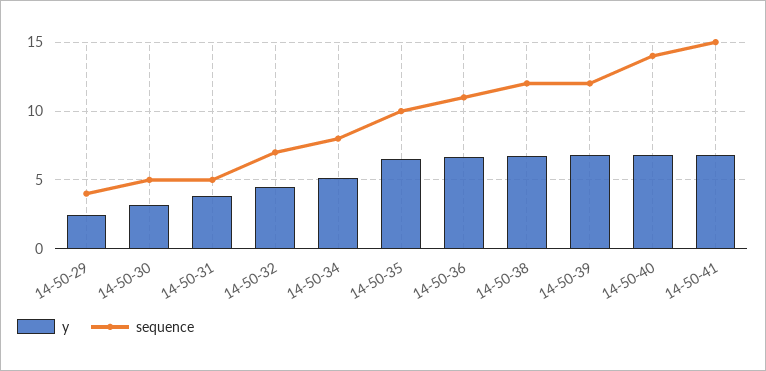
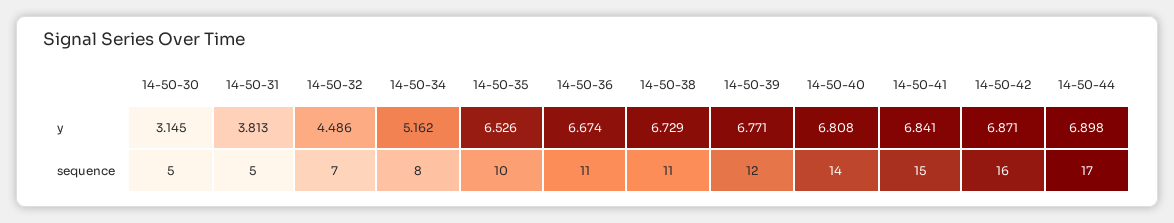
y, 14-50-29: 2.5 -> none
sequence, 14-50-29: 4 -> none
sequence, 14-50-38: 12 -> 11
y, 14-50-42: none -> 6.871
y, 14-50-44: none -> 6.898
sequence, 14-50-42: none -> 16
sequence, 14-50-44: none -> 17

